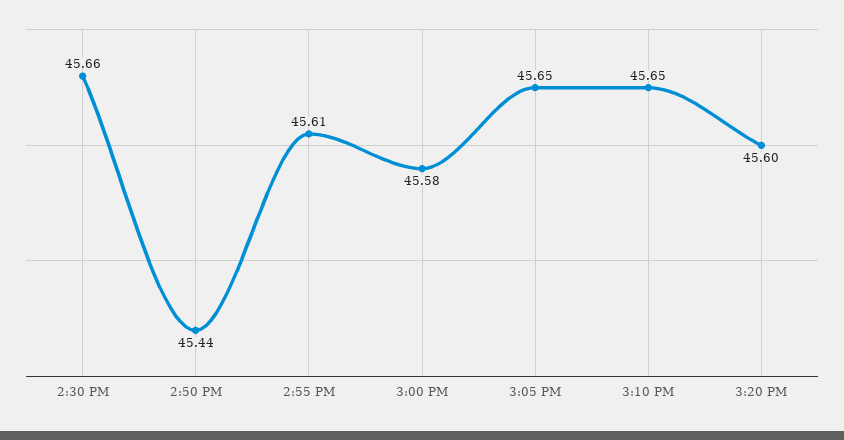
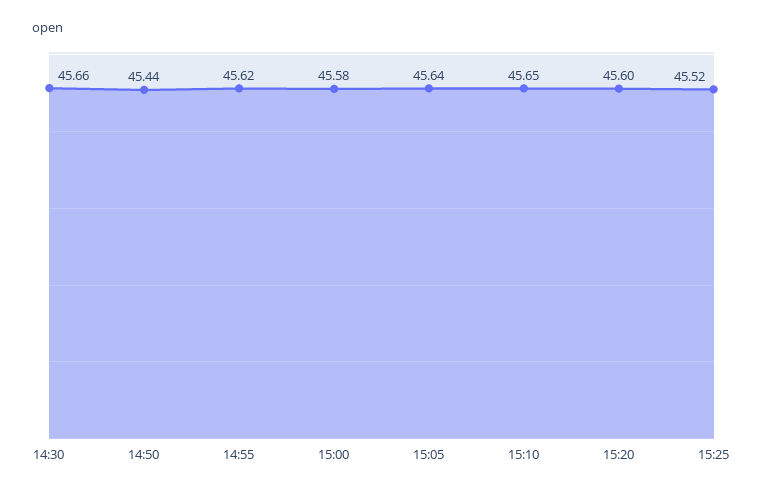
2:55 PM: 45.61 -> 45.62
3:05 PM: 45.65 -> 45.64
15:25: none -> 45.52

